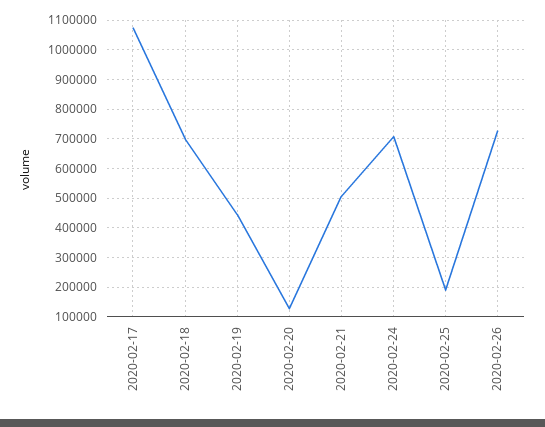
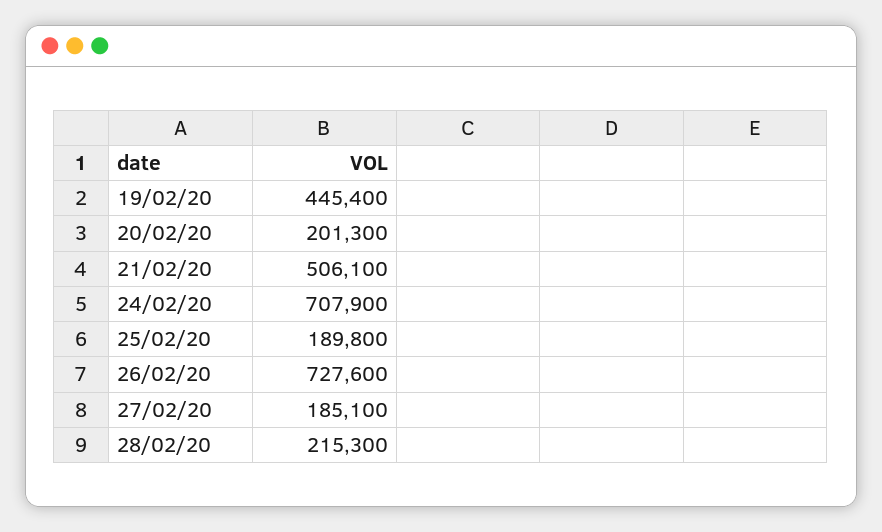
2020-02-17: 1075000 -> none
2020-02-18: 700000 -> none
2020-02-20: 125000 -> 201300
27/02/20: none -> 185100
28/02/20: none -> 215300

